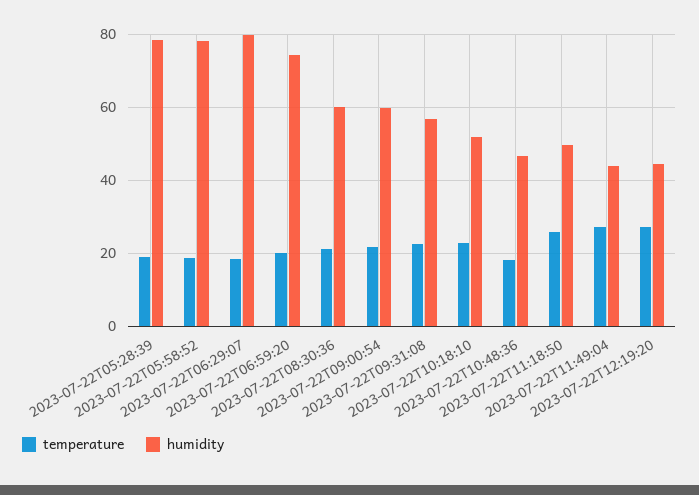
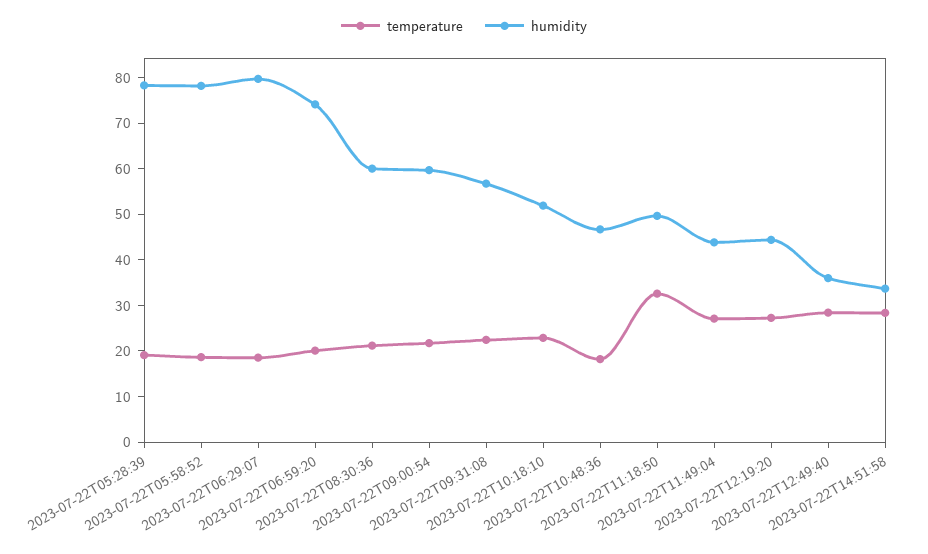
temperature, 2023-07-22T11:18:50: 26 -> 32
temperature, 2023-07-22T12:49:40: none -> 28
humidity, 2023-07-22T12:49:40: none -> 36
temperature, 2023-07-22T14:51:58: none -> 28
humidity, 2023-07-22T14:51:58: none -> 34

